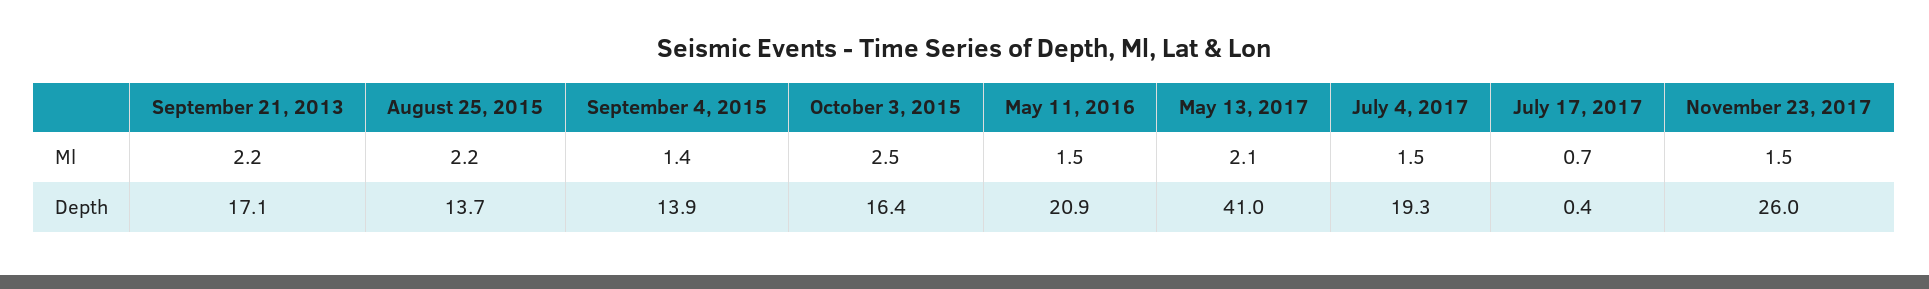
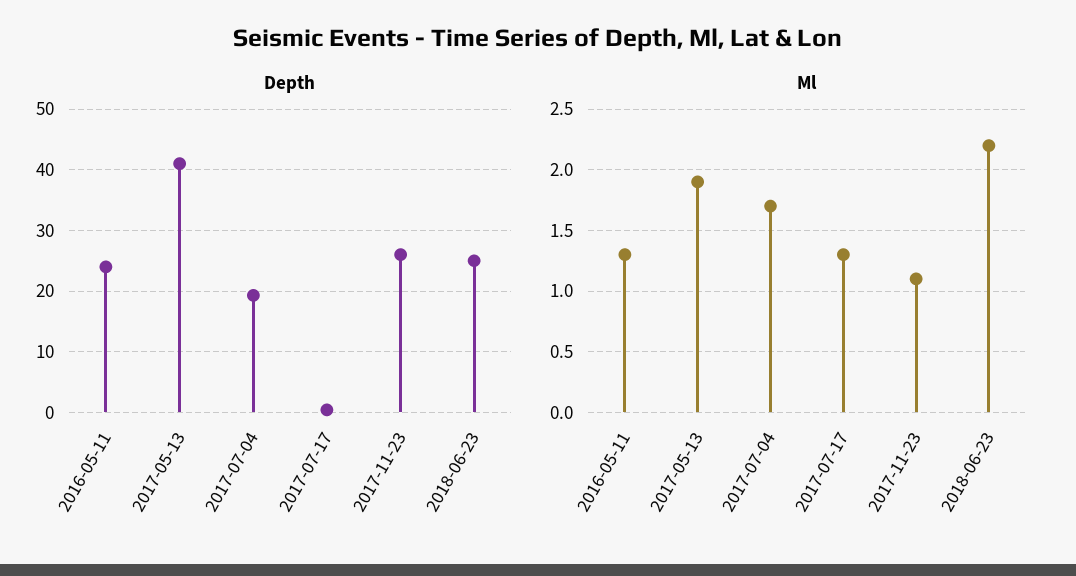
Ml, September 21, 2013: 2.2 -> none
Ml, August 25, 2015: 2.2 -> none
Ml, September 4, 2015: 1.4 -> none
Ml, October 3, 2015: 2.5 -> none
Ml, May 11, 2016: 1.5 -> 1.3
Ml, May 13, 2017: 2.1 -> 1.9
Ml, July 4, 2017: 1.5 -> 1.7
Ml, July 17, 2017: 0.7 -> 1.3
Ml, November 23, 2017: 1.5 -> 1.1
Depth, September 21, 2013: 17.1 -> none
Depth, August 25, 2015: 13.7 -> none
Depth, September 4, 2015: 13.9 -> none
Depth, October 3, 2015: 16.4 -> none
Depth, May 11, 2016: 20.9 -> 24
Depth, 2018-06-23: none -> 25
Ml, 2018-06-23: none -> 2.2

